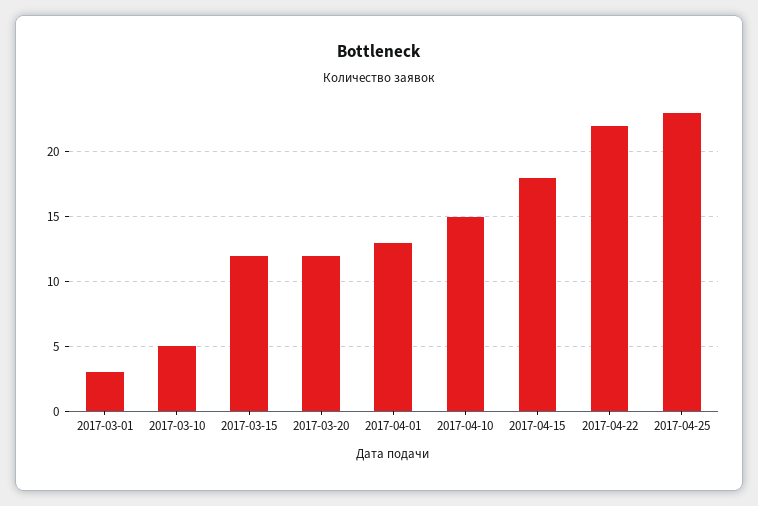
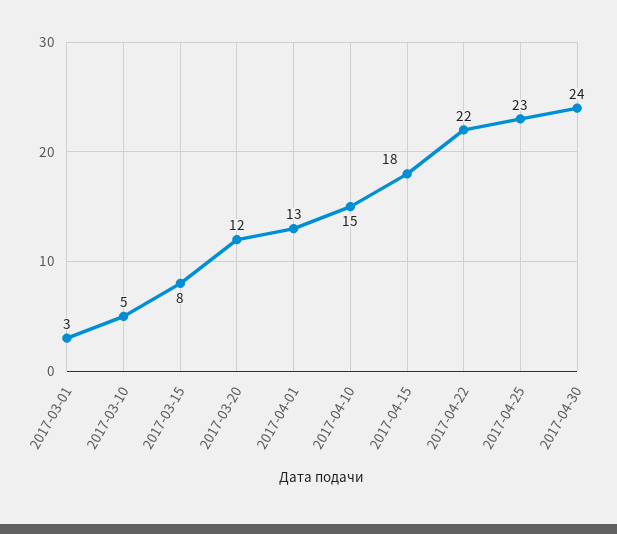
2017-03-15: 12 -> 8
2017-04-30: none -> 24

